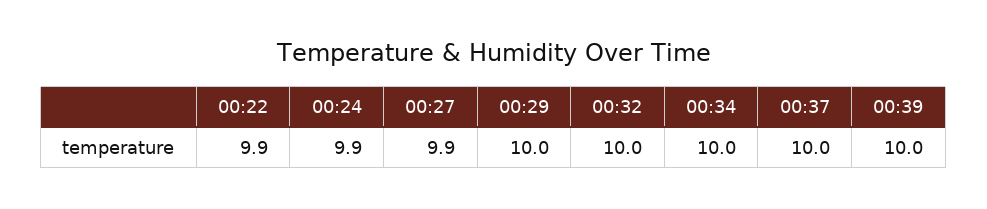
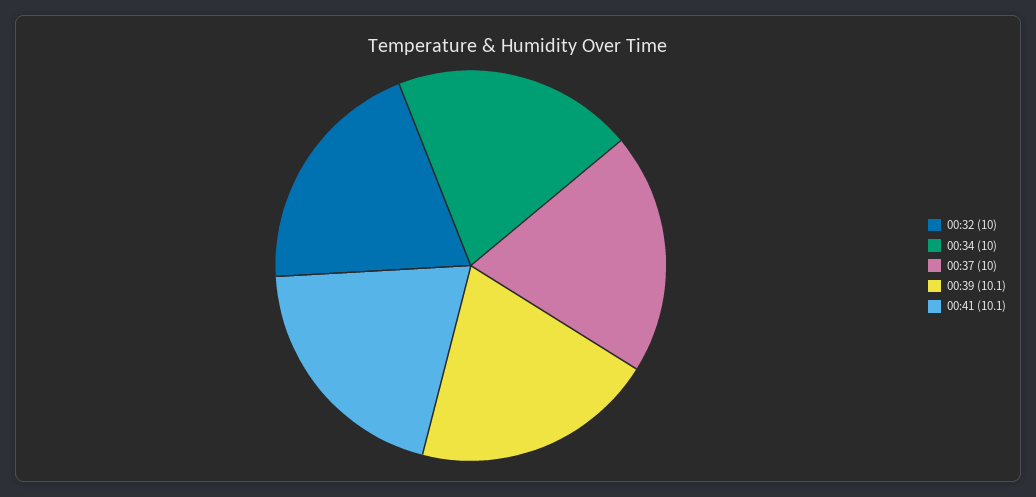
00:22: 9.9 -> none
00:24: 9.9 -> none
00:27: 9.9 -> none
00:29: 10 -> none
00:39: 10 -> 10.1
00:41: none -> 10.1

